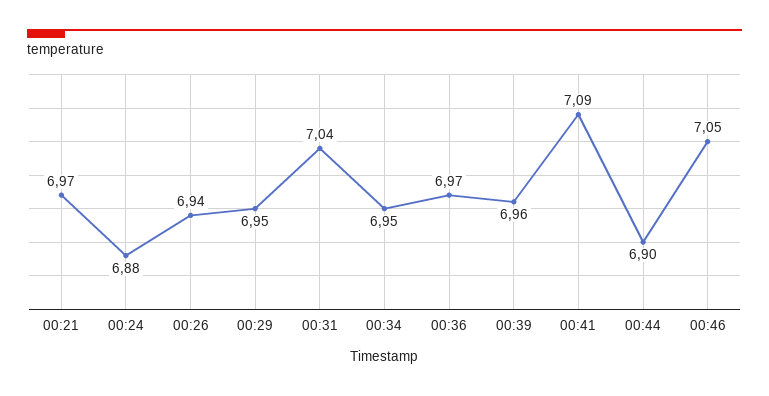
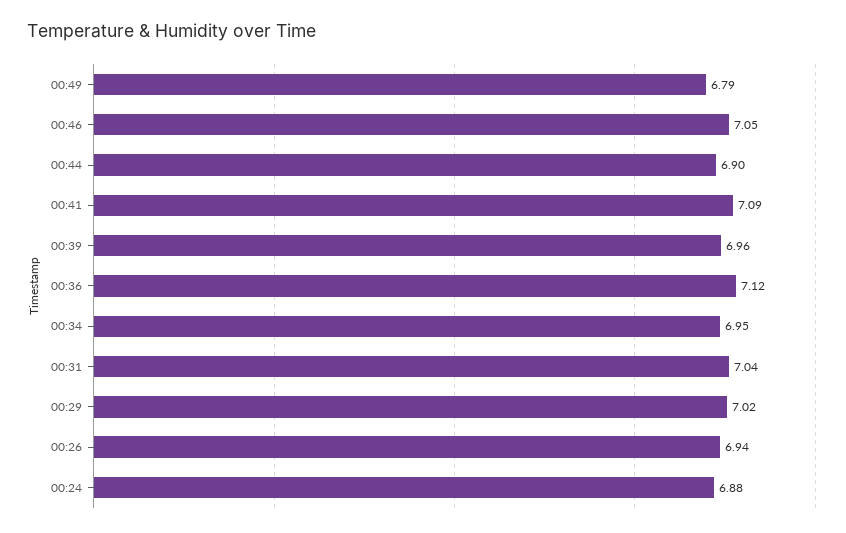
00:21: 6.97 -> none
00:29: 6.95 -> 7.02
00:36: 6.97 -> 7.12
00:49: none -> 6.79

